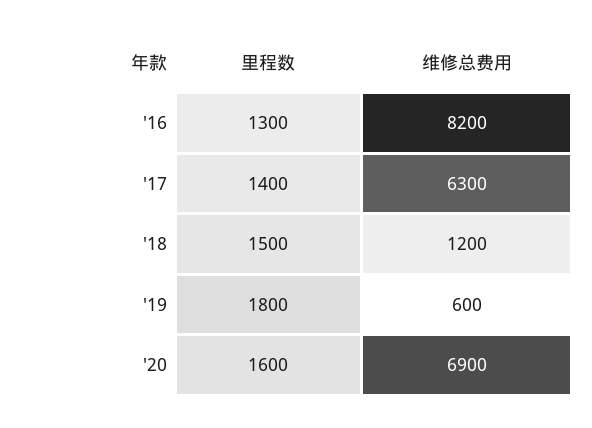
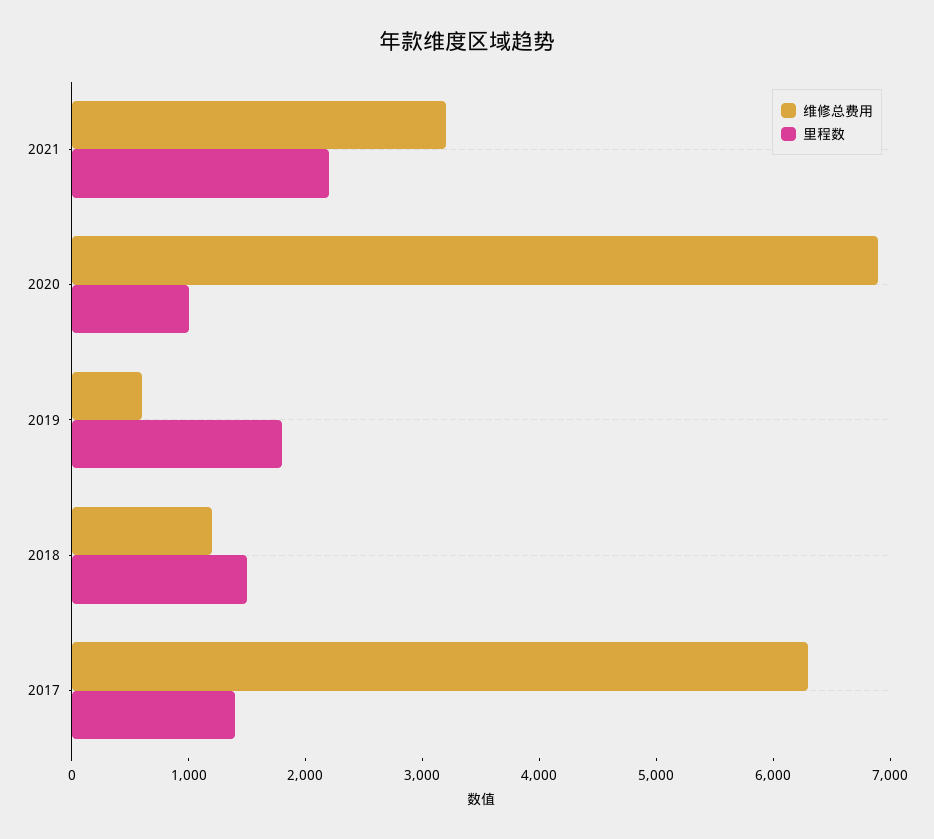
里程数, '16: 1300 -> none
维修总费用, '16: 8200 -> none
里程数, '20: 1600 -> 1000
维修总费用, 2021: none -> 3200
里程数, 2021: none -> 2200

